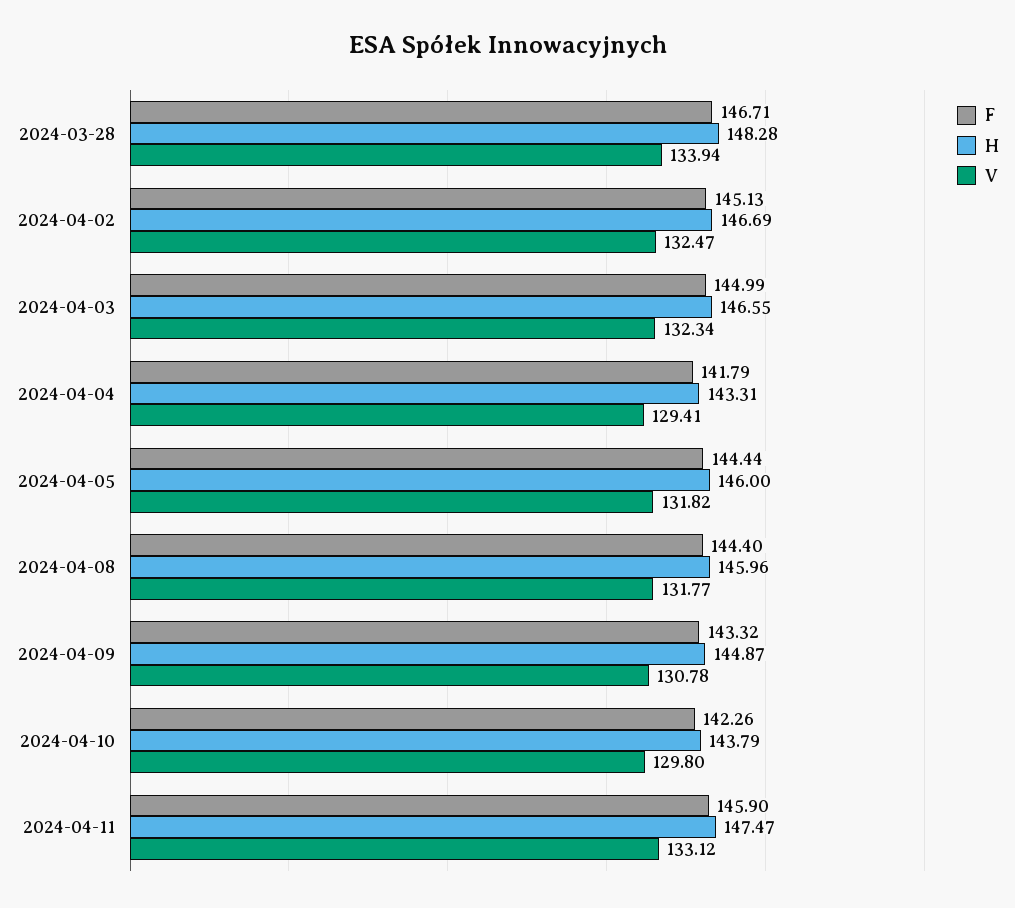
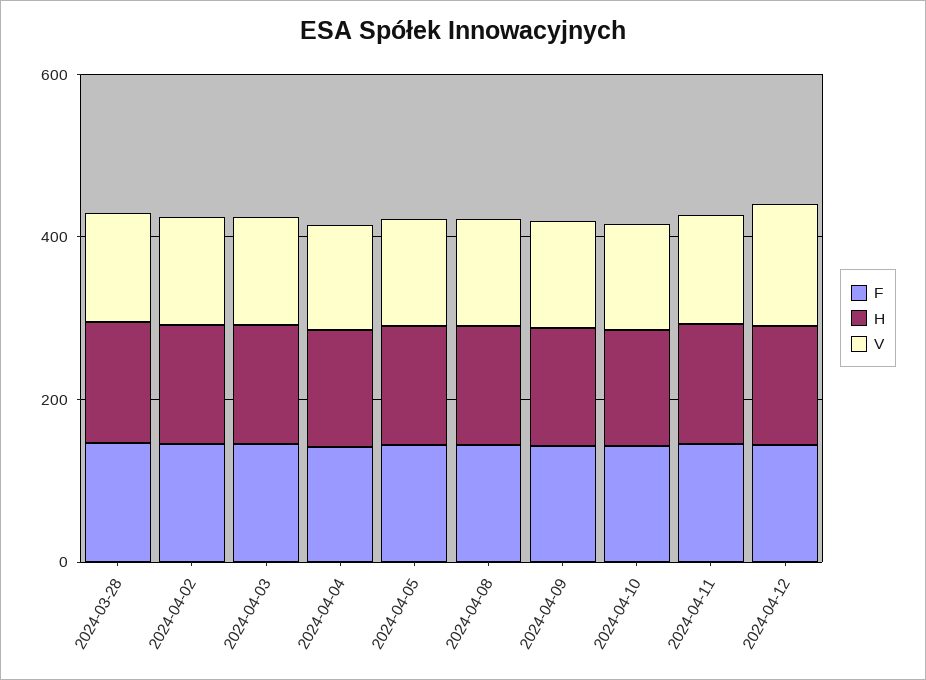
F, 2024-04-12: none -> 150
H, 2024-04-12: none -> 150
V, 2024-04-12: none -> 150

